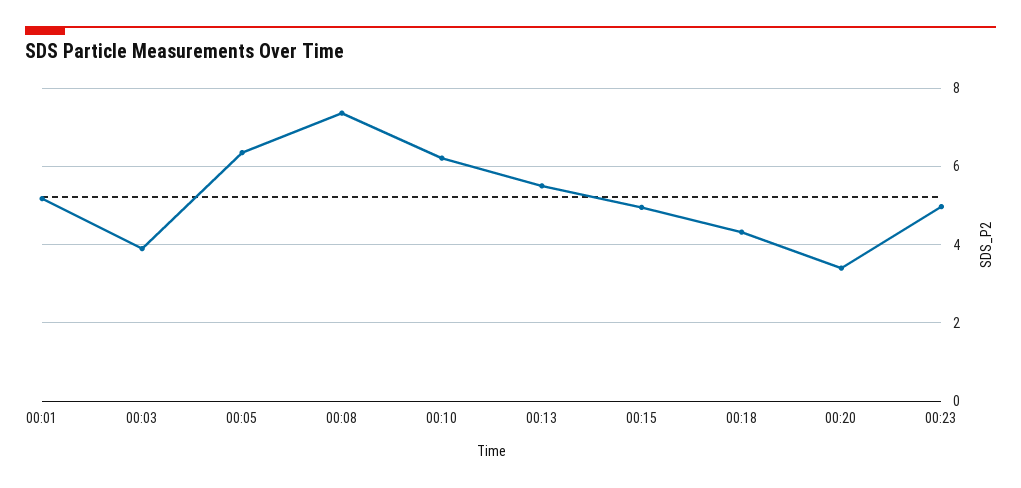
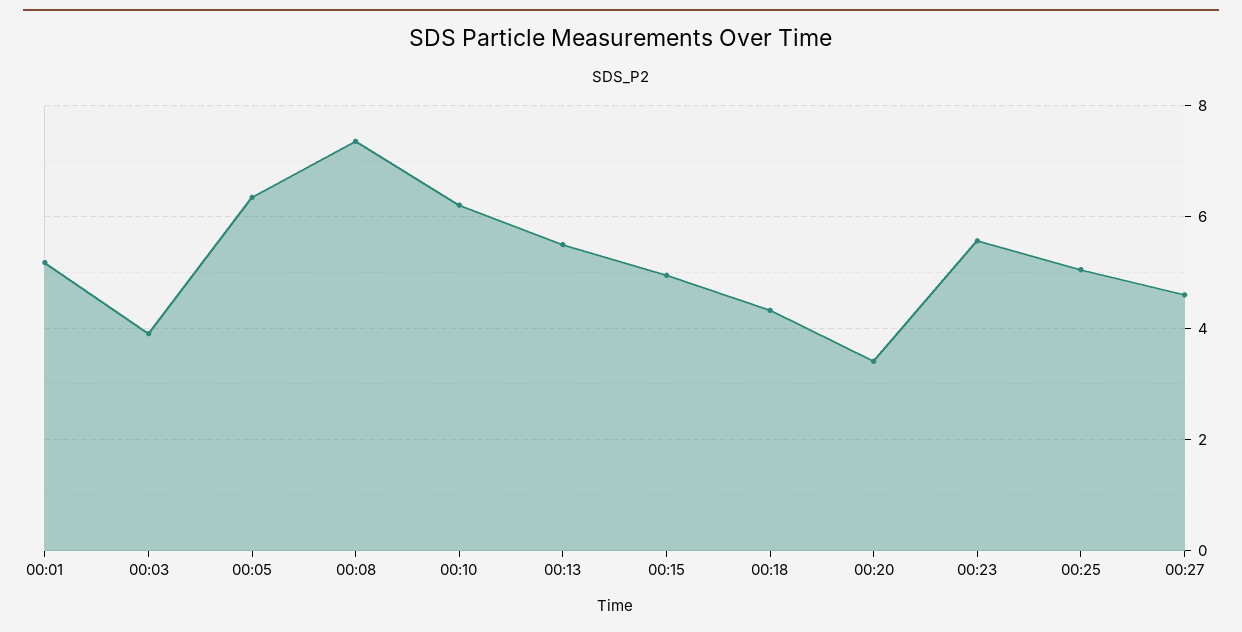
00:23: 5 -> 5.6
00:25: none -> 5
00:27: none -> 4.6

